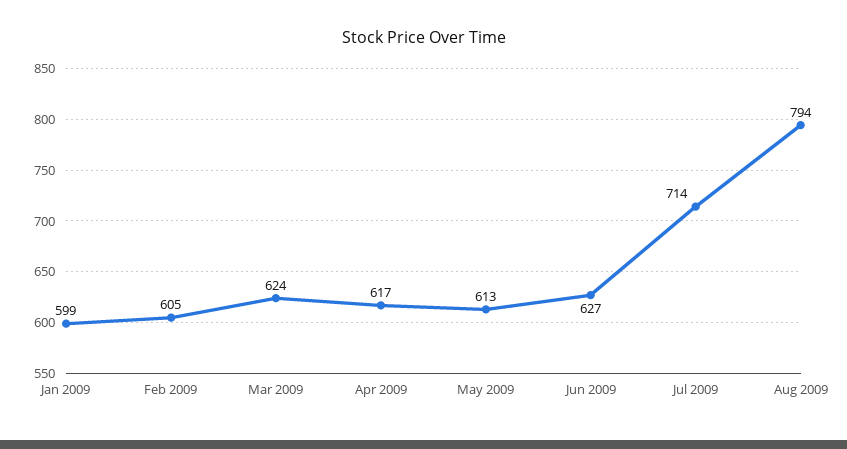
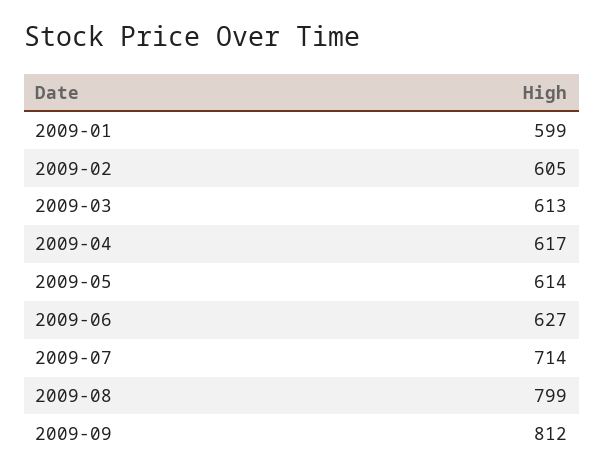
Mar 2009: 624 -> 613
May 2009: 613 -> 614
Aug 2009: 794 -> 799
2009-09: none -> 812

